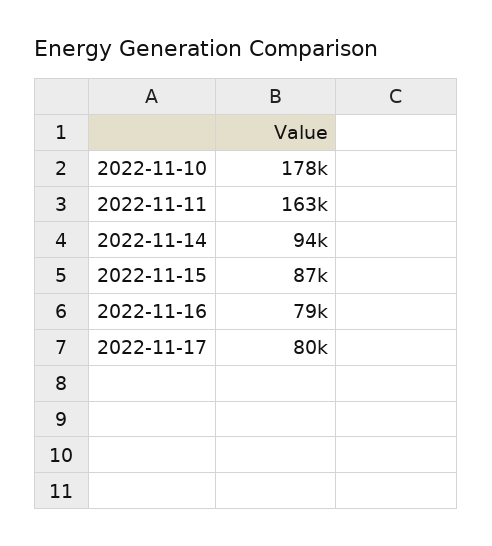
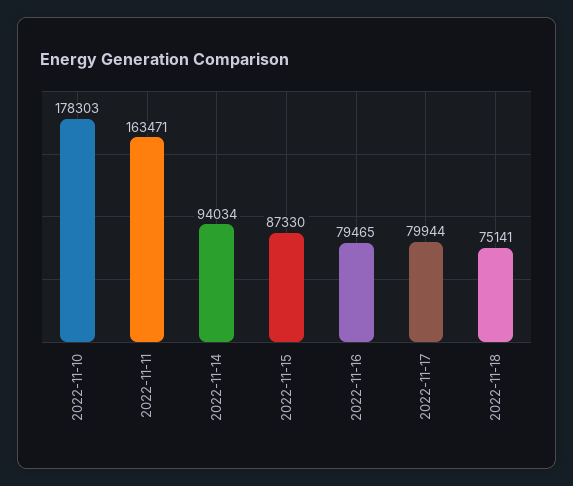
2022-11-18: none -> 75141

